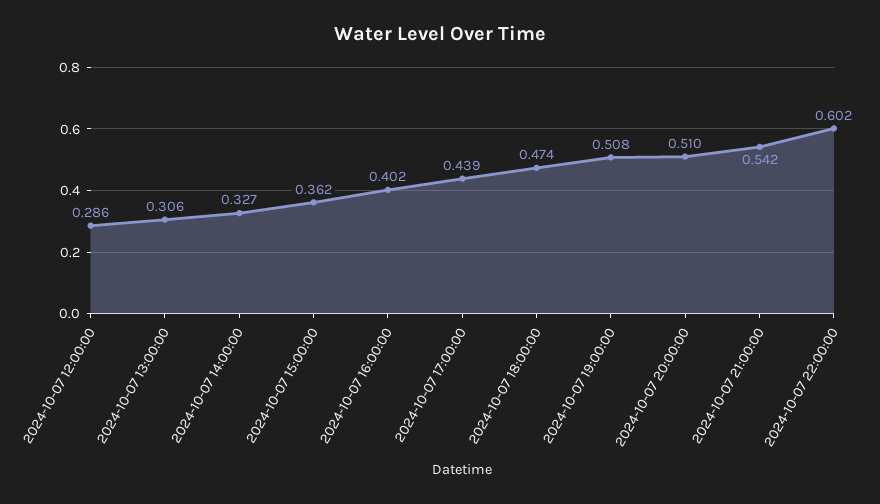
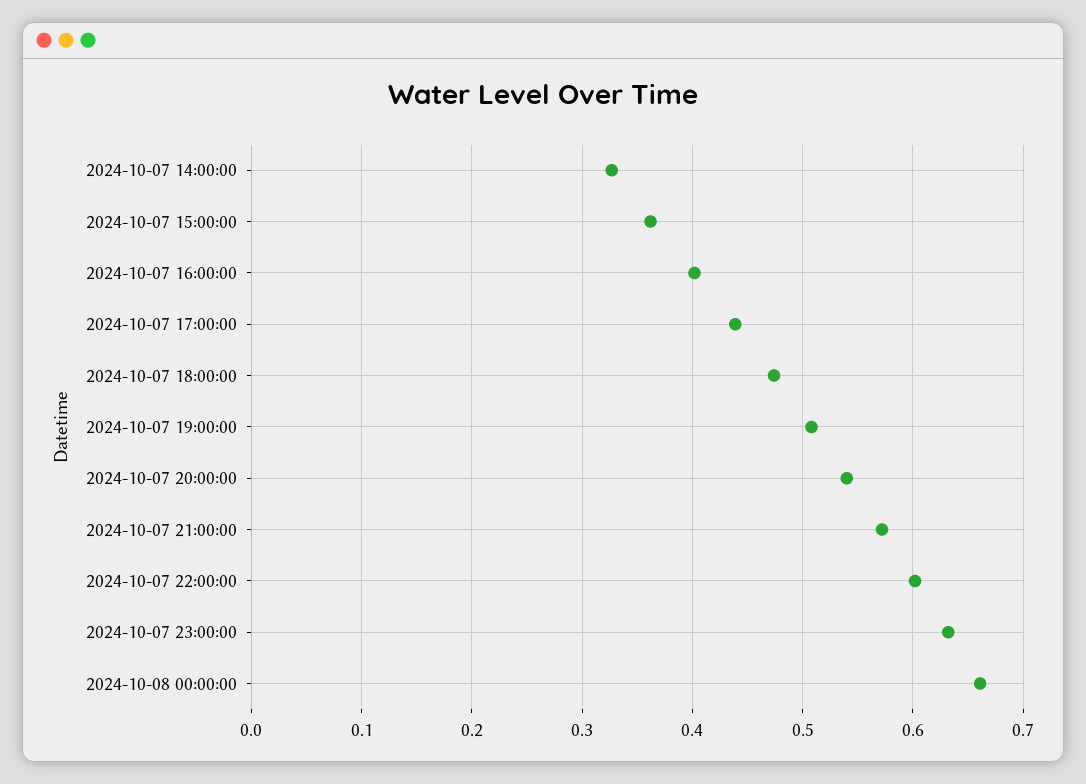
2024-10-07 12:00:00: 0.286 -> none
2024-10-07 13:00:00: 0.306 -> none
2024-10-07 20:00:00: 0.51 -> 0.54
2024-10-07 21:00:00: 0.542 -> 0.57
2024-10-07 23:00:00: none -> 0.63
2024-10-08 00:00:00: none -> 0.66

